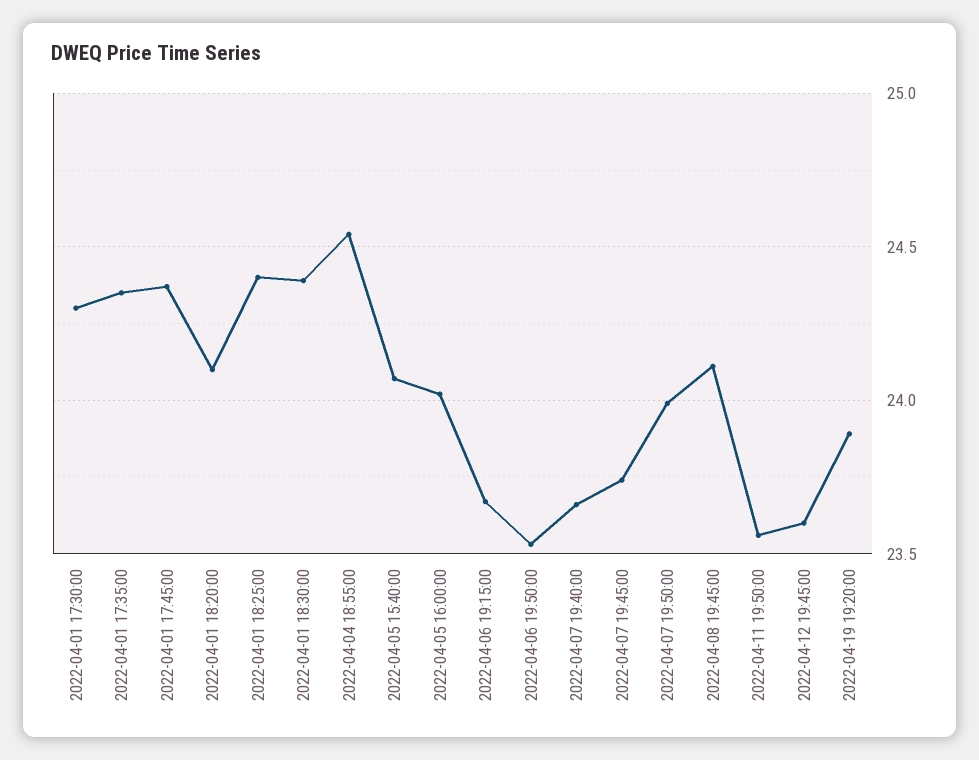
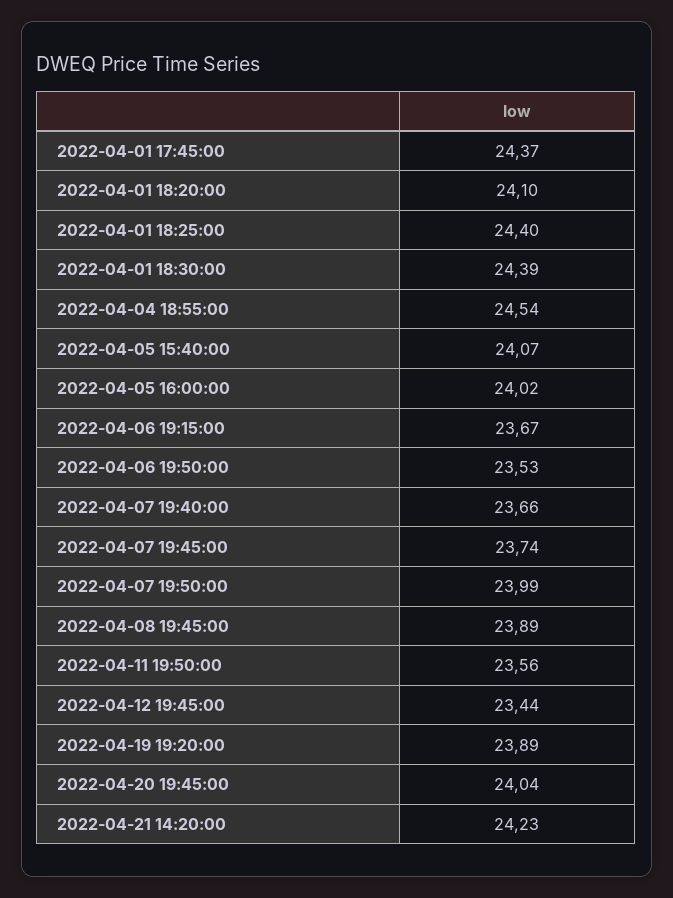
2022-04-01 17:30:00: 24.3 -> none
2022-04-01 17:35:00: 24.35 -> none
2022-04-08 19:45:00: 24.1 -> 23.89
2022-04-12 19:45:00: 23.6 -> 23.44
2022-04-20 19:45:00: none -> 24.04
2022-04-21 14:20:00: none -> 24.23

